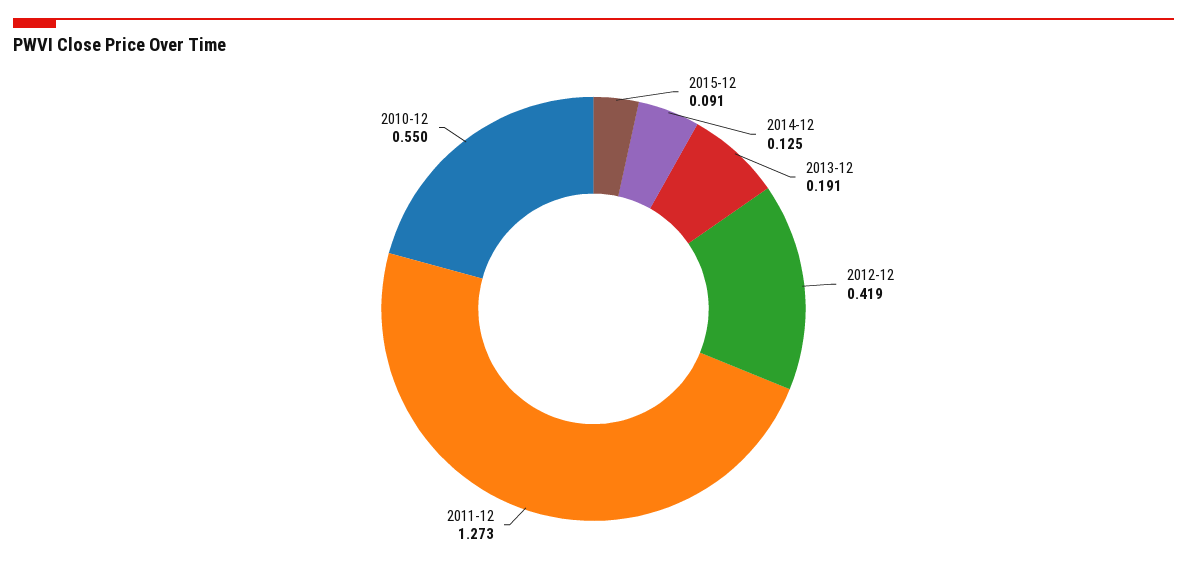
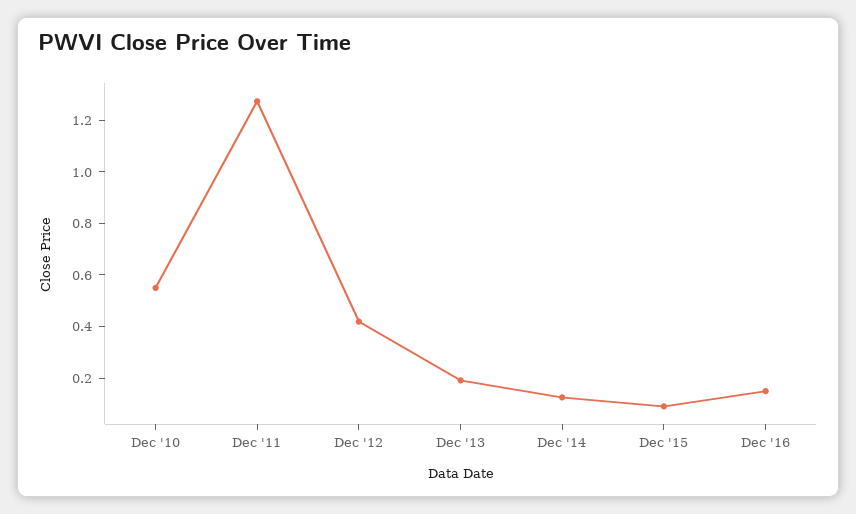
Dec '16: none -> 0.15

